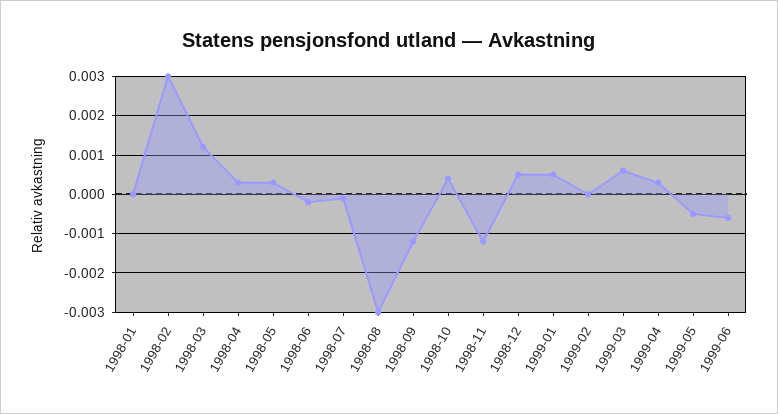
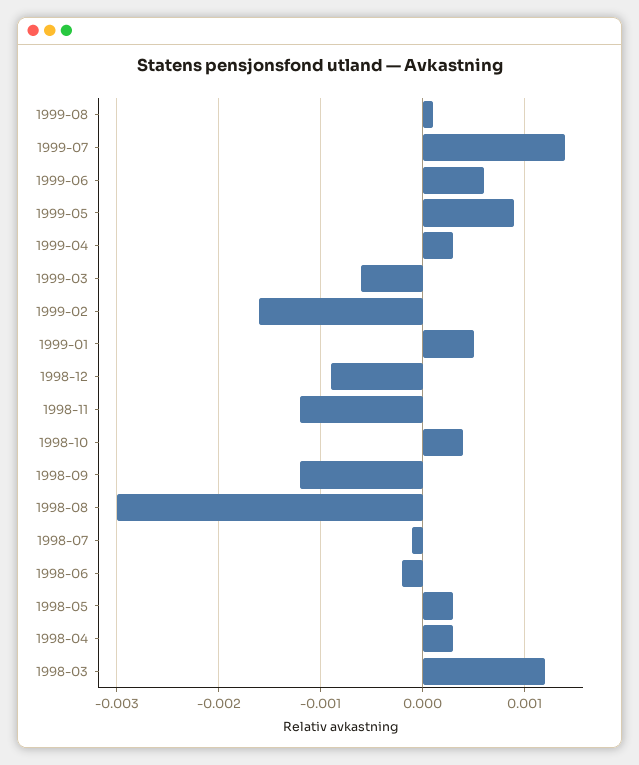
1998-01: 0 -> none
1998-02: 0.003 -> none
1998-12: 0.0005 -> -0.0009
1999-02: 0 -> -0.0016
1999-03: 0.0005 -> -0.0006
1999-05: -0.0005 -> 0.0009
1999-06: -0.0005 -> 0.0006
1999-08: none -> 0.0001
1999-07: none -> 0.0014

